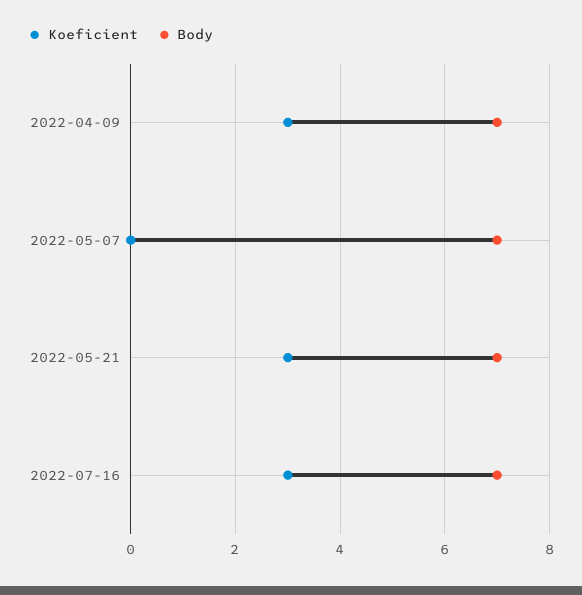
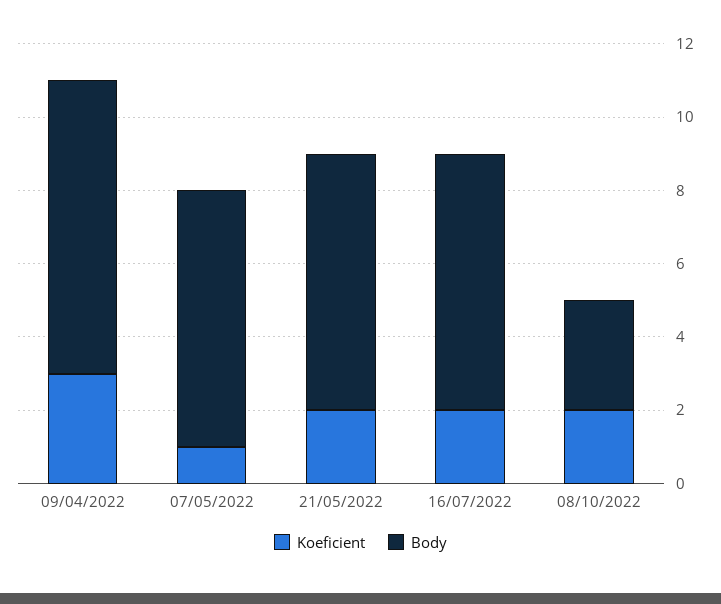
Body, 2022-04-09: 7 -> 8
Koeficient, 2022-05-07: 0 -> 1
Koeficient, 2022-05-21: 3 -> 2
Koeficient, 2022-07-16: 3 -> 2
Koeficient, 08/10/2022: none -> 2
Body, 08/10/2022: none -> 3

